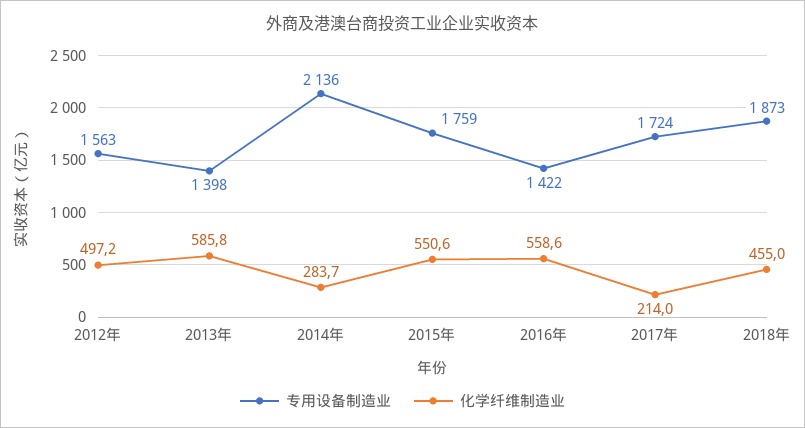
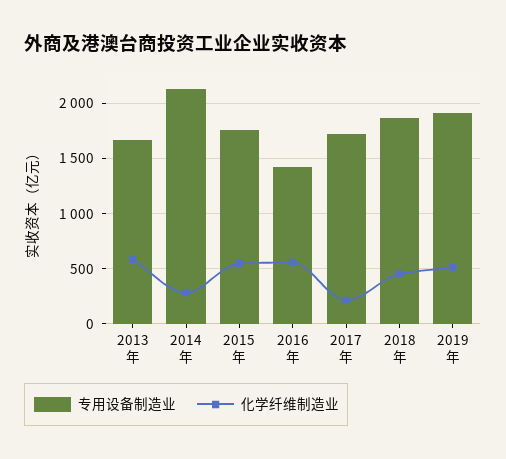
专用设备制造业, 2012年: 1563 -> none
化学纤维制造业, 2012年: 497.2 -> none
专用设备制造业, 2013年: 1398 -> 1700
专用设备制造业, 2019年: none -> 1900
化学纤维制造业, 2019年: none -> 500

